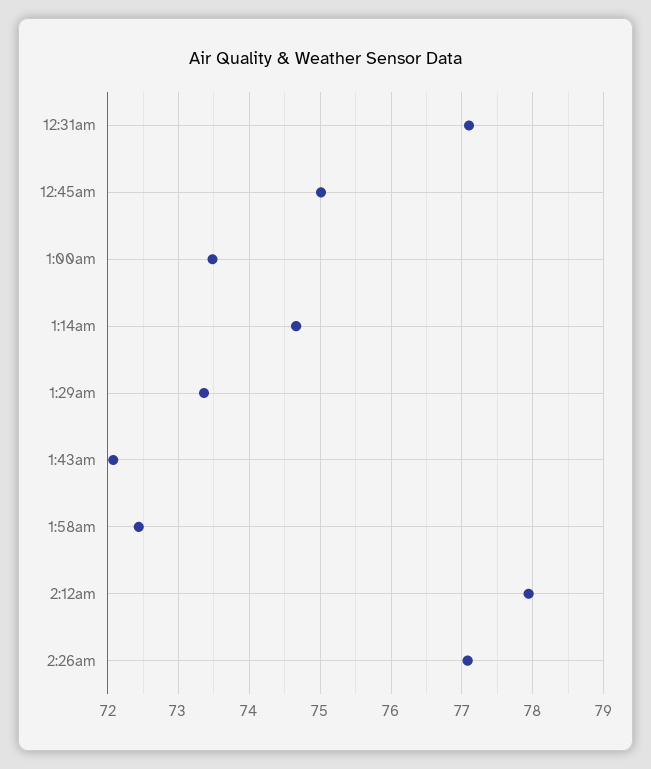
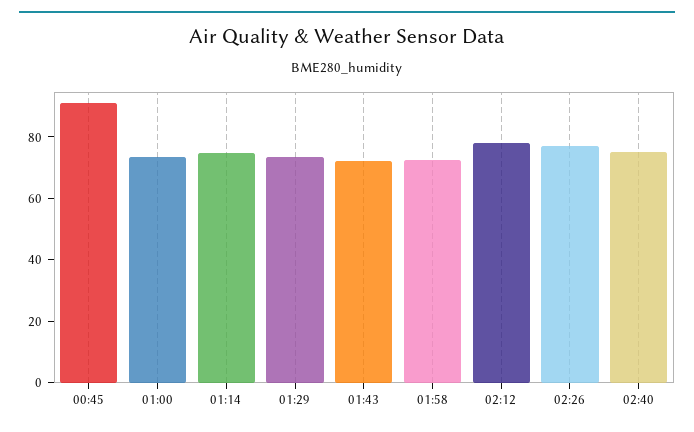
12:31am: 77.1 -> none
12:45am: 75 -> 90
02:40: none -> 75

